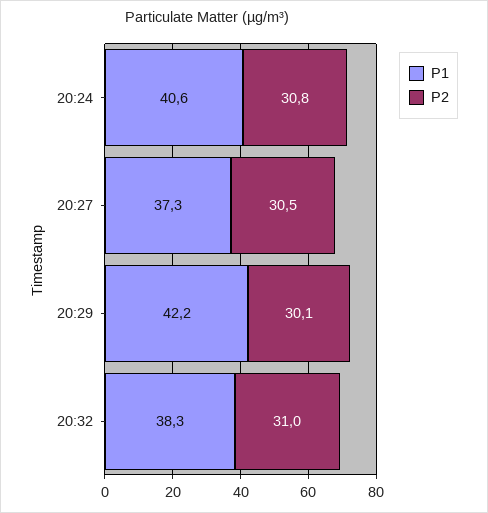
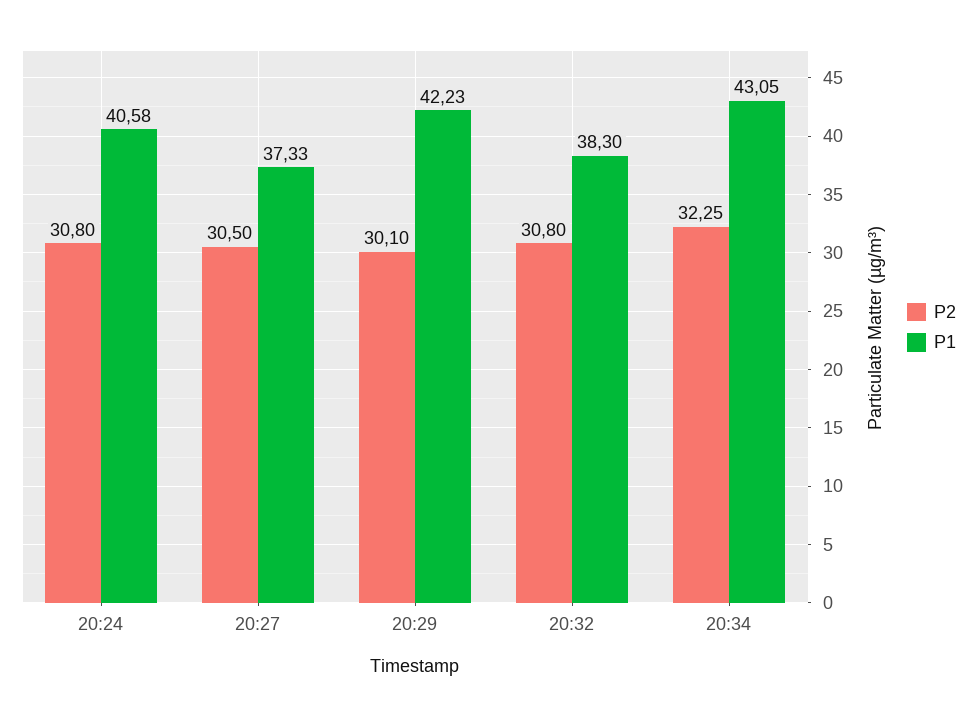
P2, 20:32: 31 -> 30.8
P2, 20:34: none -> 32.25
P1, 20:34: none -> 43.05

